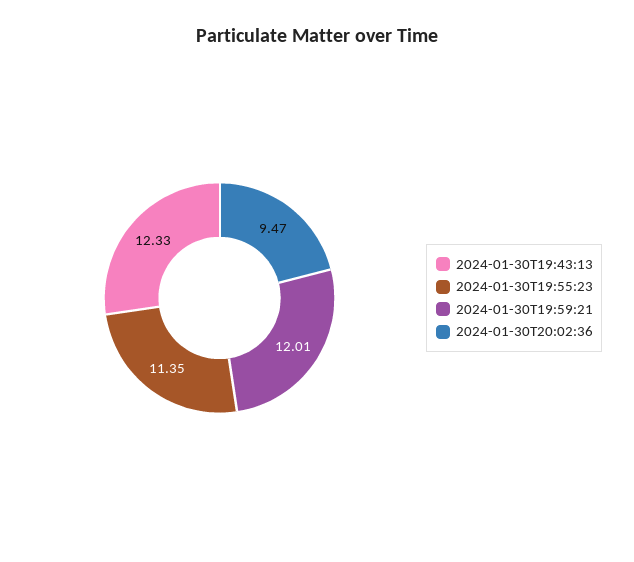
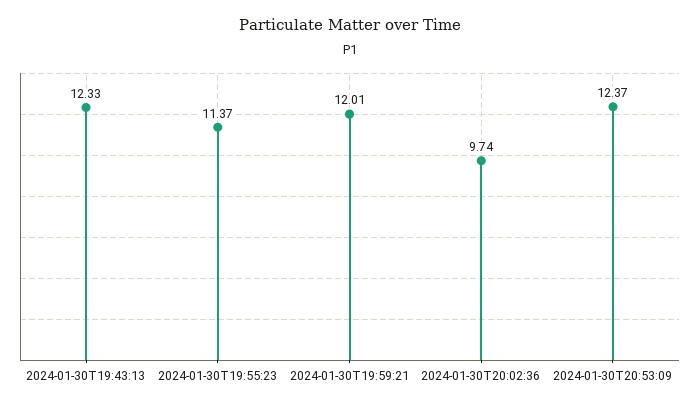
2024-01-30T19:55:23: 11.35 -> 11.37
2024-01-30T20:02:36: 9.47 -> 9.74
2024-01-30T20:53:09: none -> 12.37

